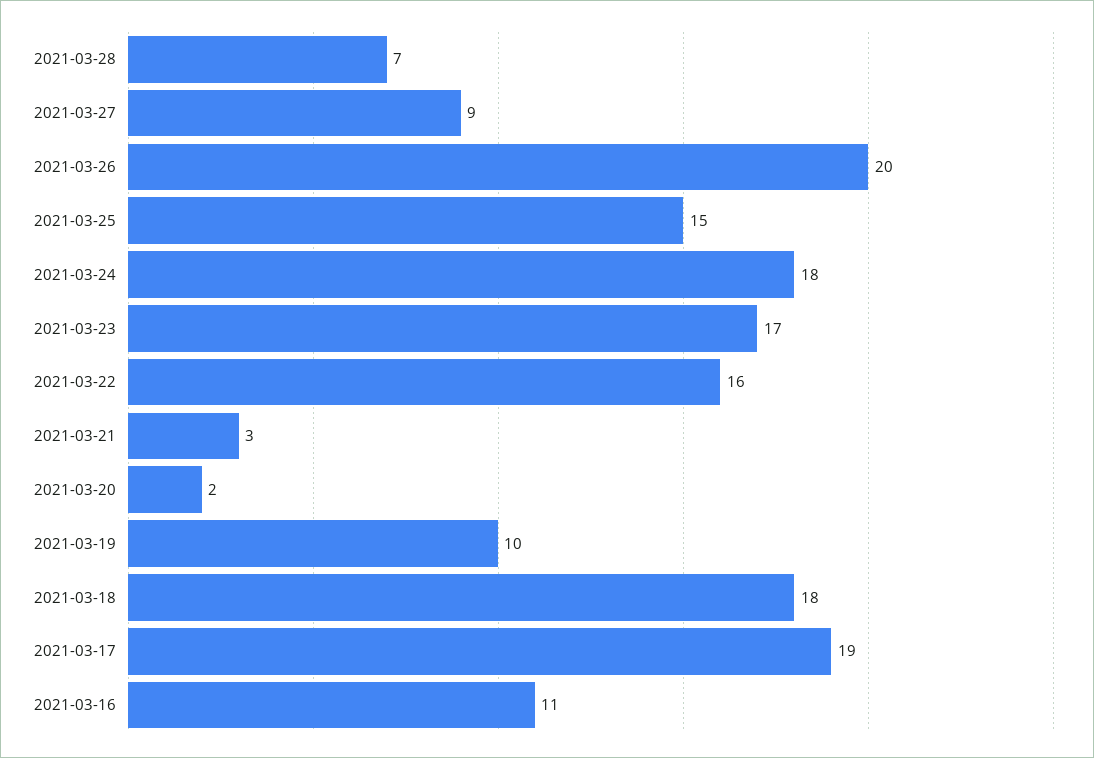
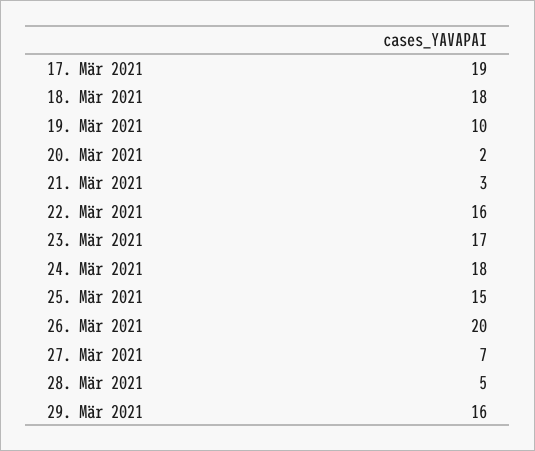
2021-03-28: 7 -> 5
2021-03-27: 9 -> 7
2021-03-16: 11 -> none
29. Mär 2021: none -> 16

